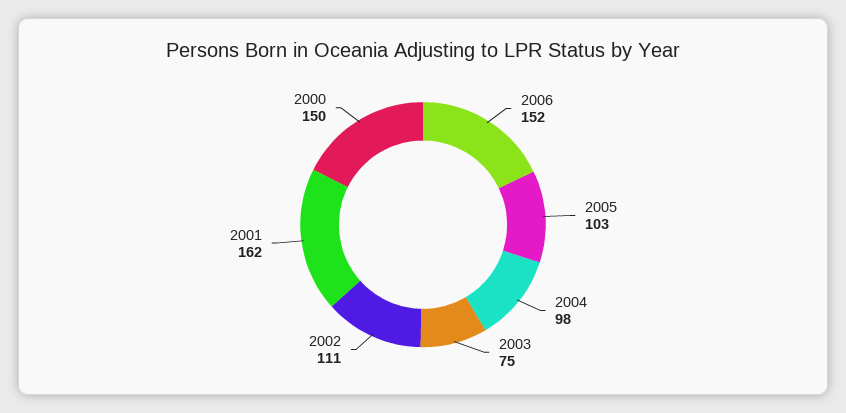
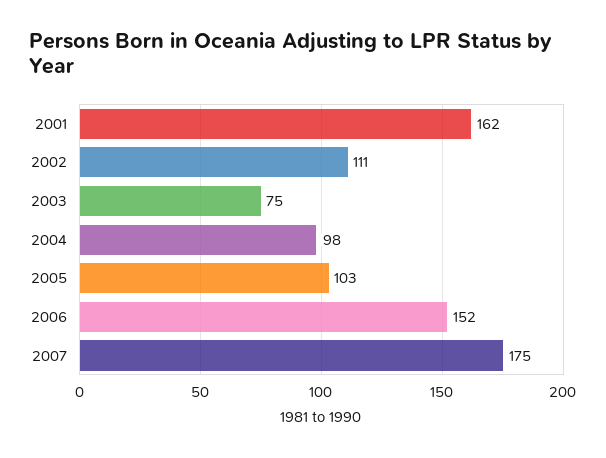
2000: 150 -> none
2007: none -> 175

